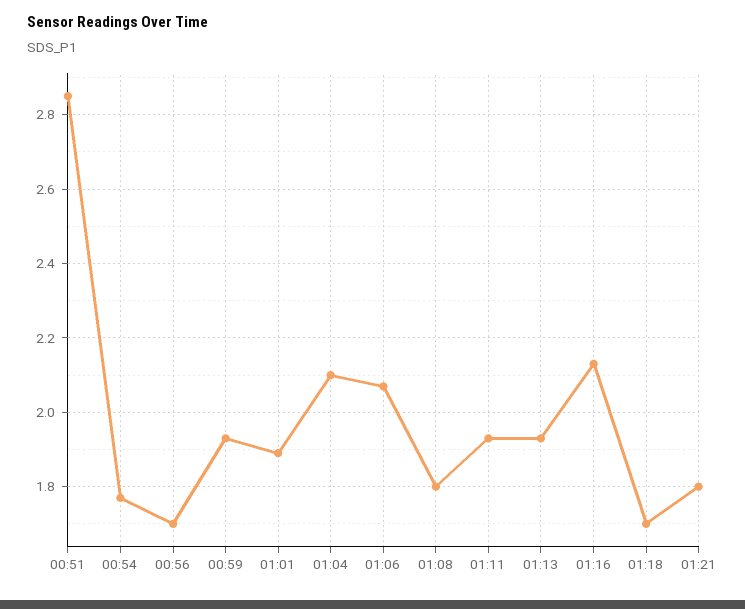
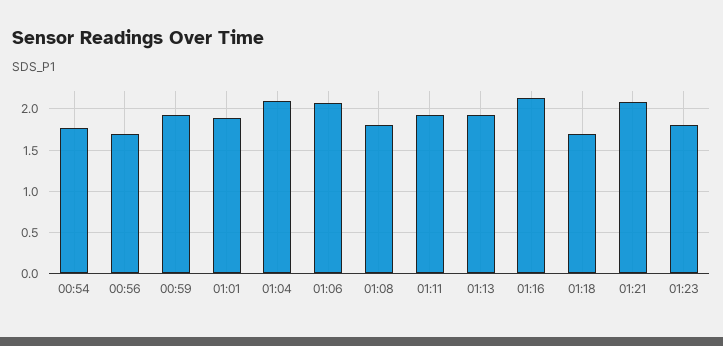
00:51: 2.85 -> none
01:21: 1.8 -> 2.1
01:23: none -> 1.8

